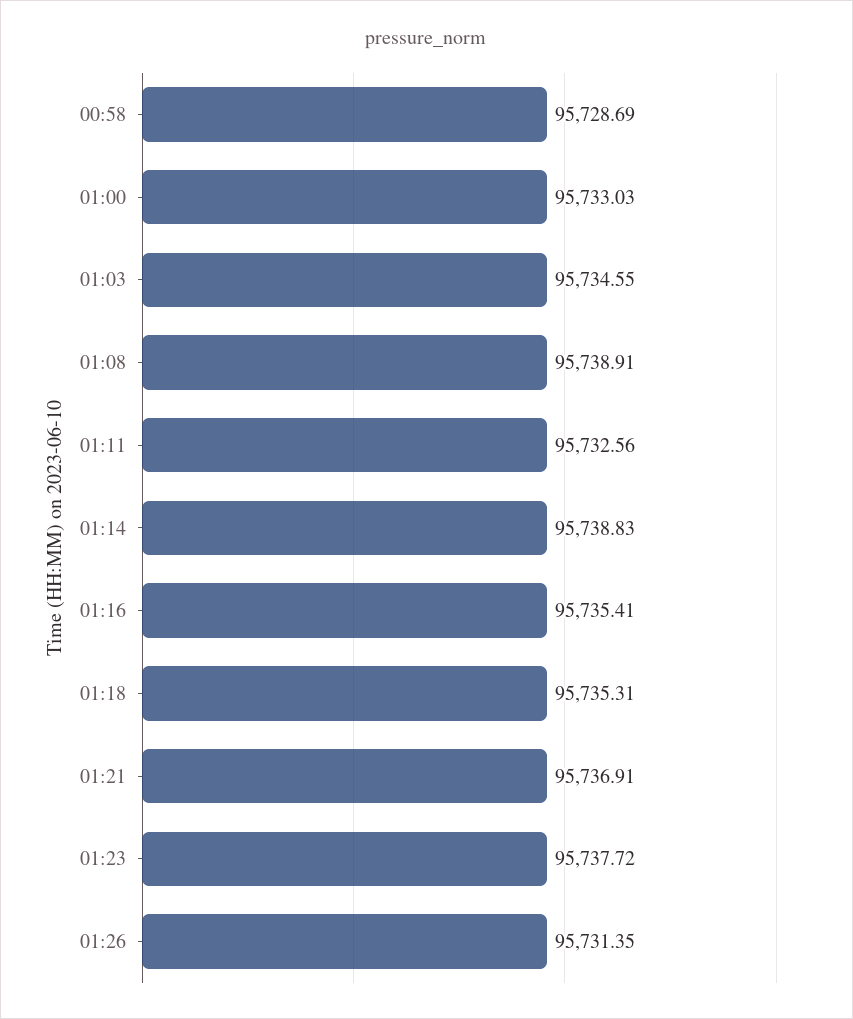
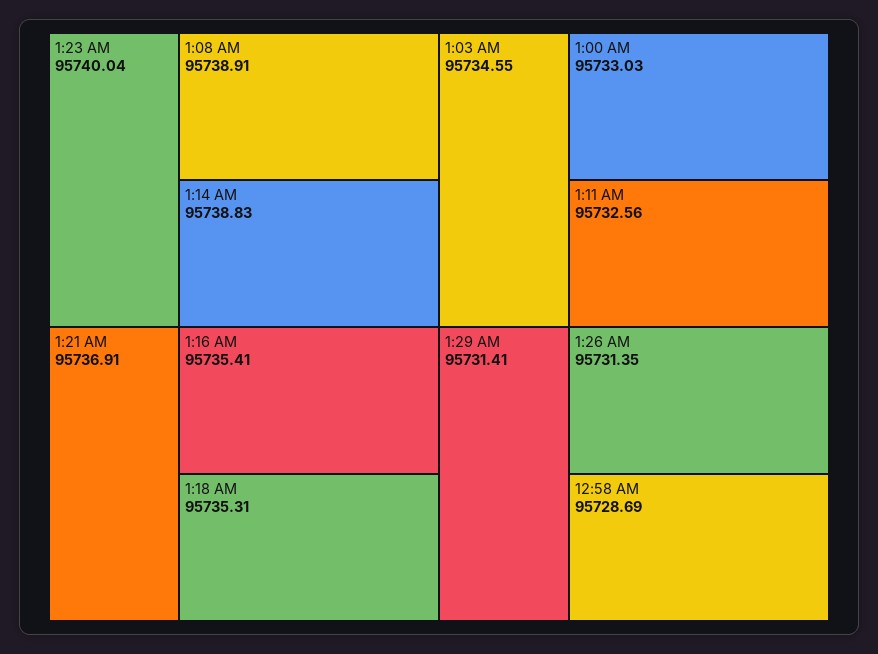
01:23: 95737.72 -> 95740.04
1:29 AM: none -> 95731.41

